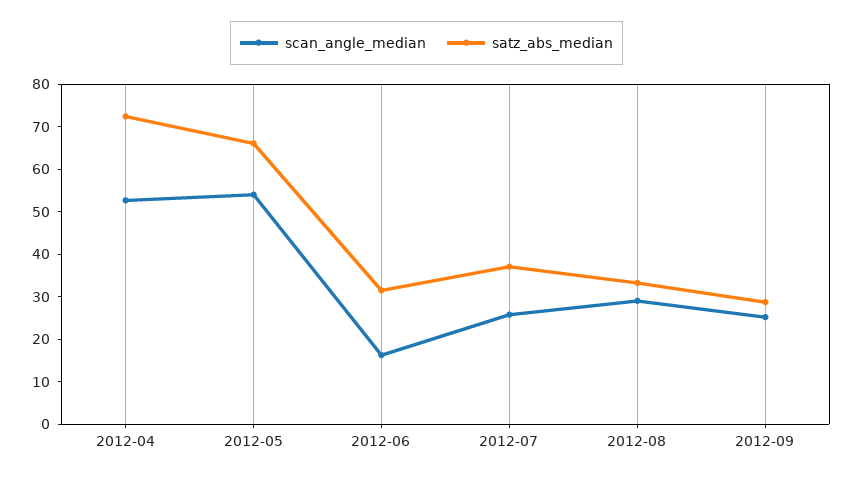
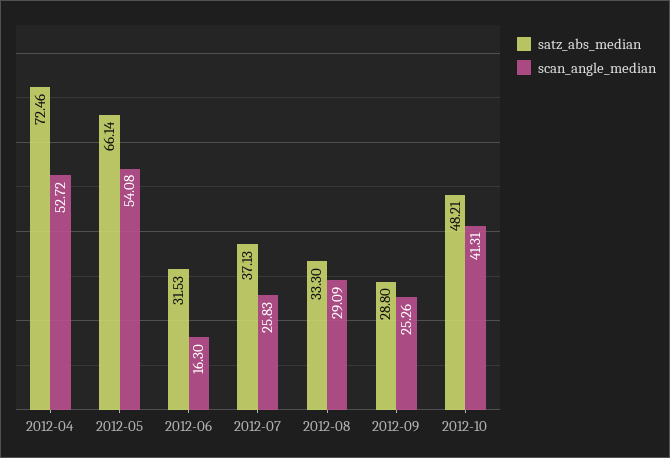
satz_abs_median, 2012-10: none -> 48.21
scan_angle_median, 2012-10: none -> 41.31

